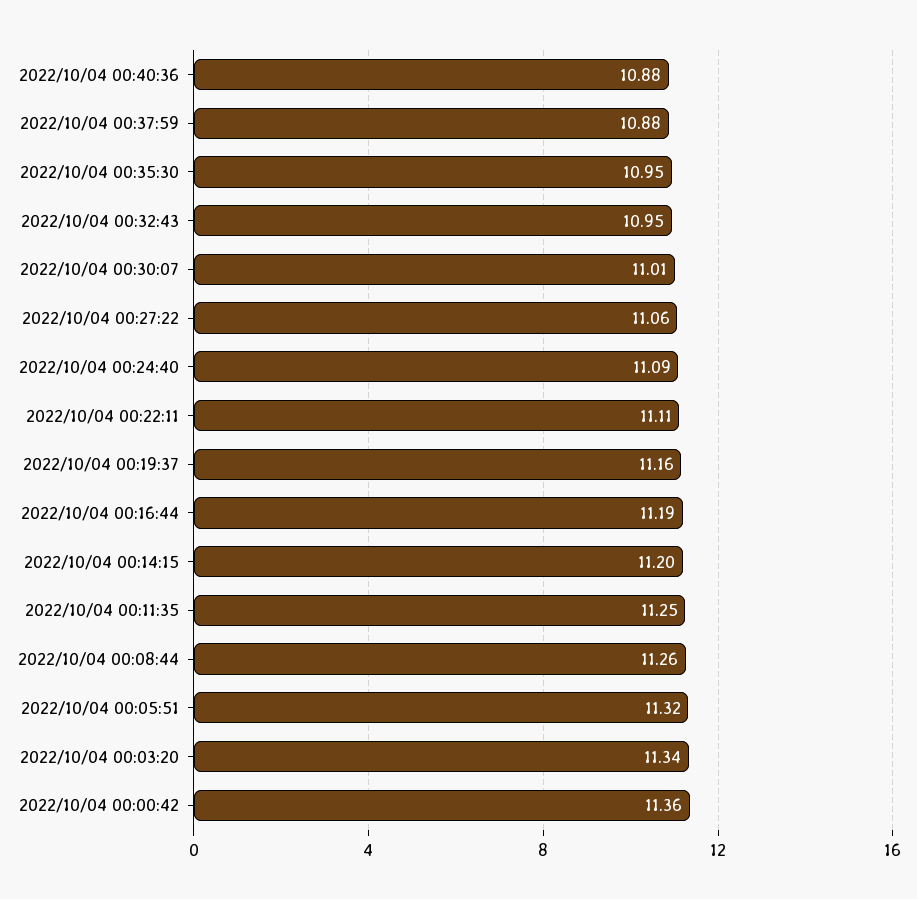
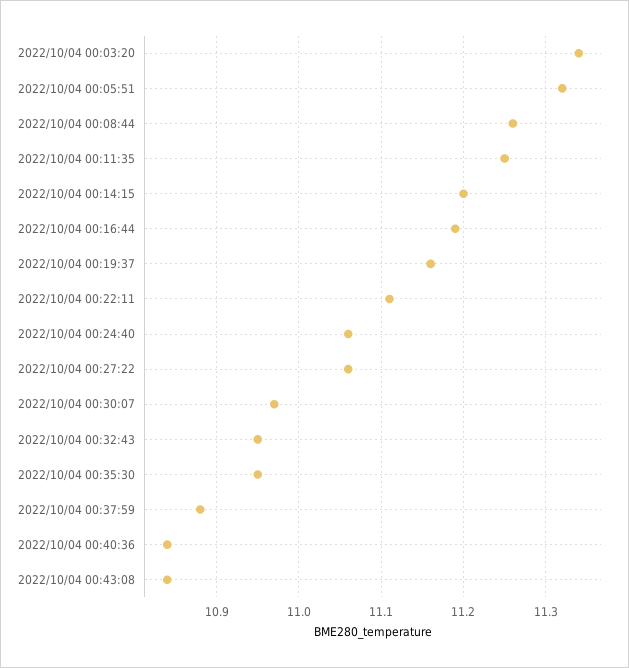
2022/10/04 00:40:36: 10.88 -> 10.84
2022/10/04 00:30:07: 11.01 -> 10.97
2022/10/04 00:24:40: 11.09 -> 11.06
2022/10/04 00:00:42: 11.36 -> none
2022/10/04 00:43:08: none -> 10.84

